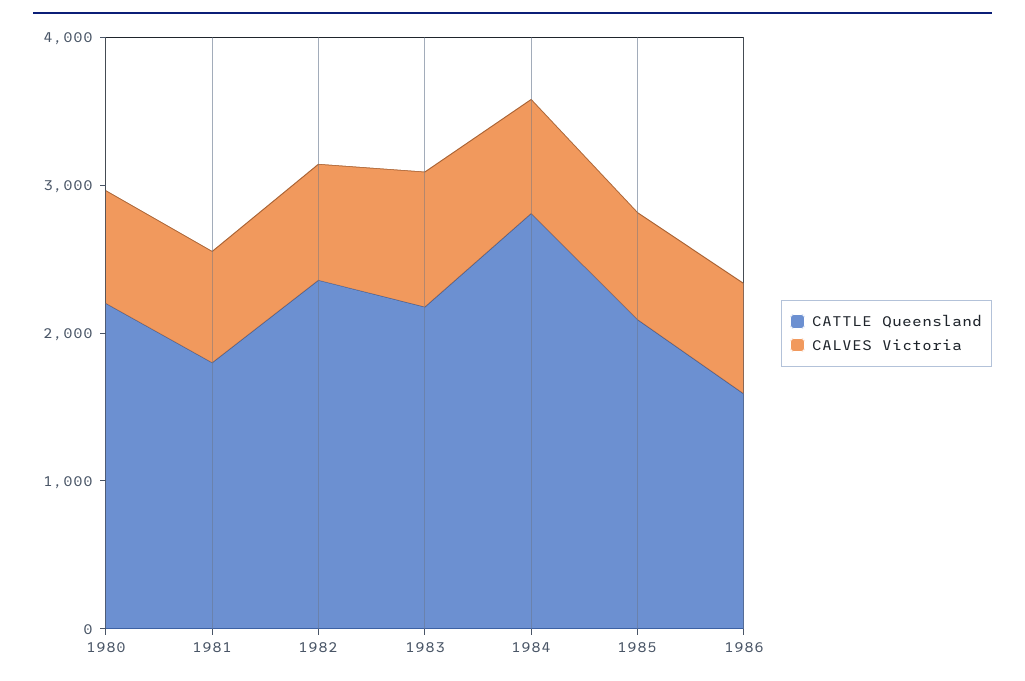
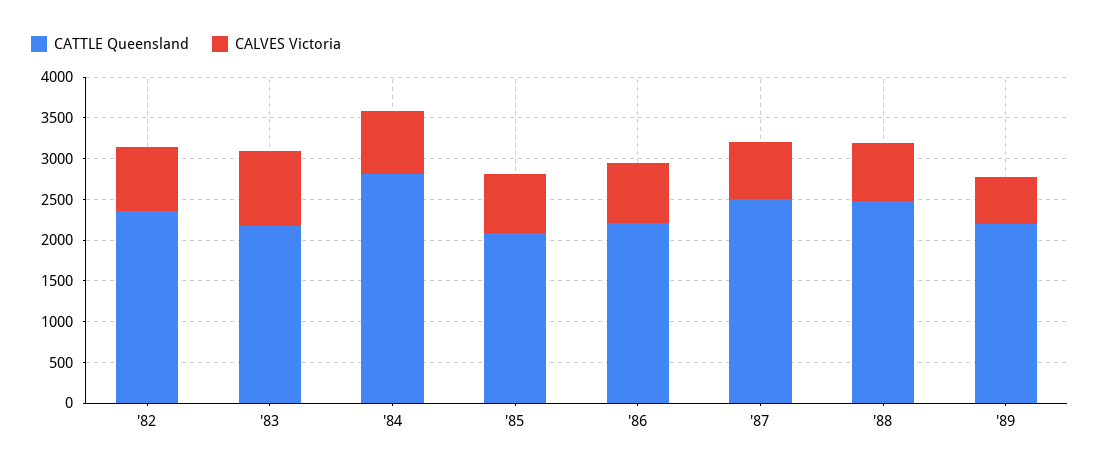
CATTLE Queensland, 1980: 2200 -> none
CALVES Victoria, 1980: 800 -> none
CATTLE Queensland, 1981: 1800 -> none
CALVES Victoria, 1981: 800 -> none
CATTLE Queensland, 1986: 1600 -> 2200
CATTLE Queensland, '87: none -> 2500
CALVES Victoria, '87: none -> 700
CATTLE Queensland, '88: none -> 2500
CALVES Victoria, '88: none -> 700
CATTLE Queensland, '89: none -> 2200
CALVES Victoria, '89: none -> 600

